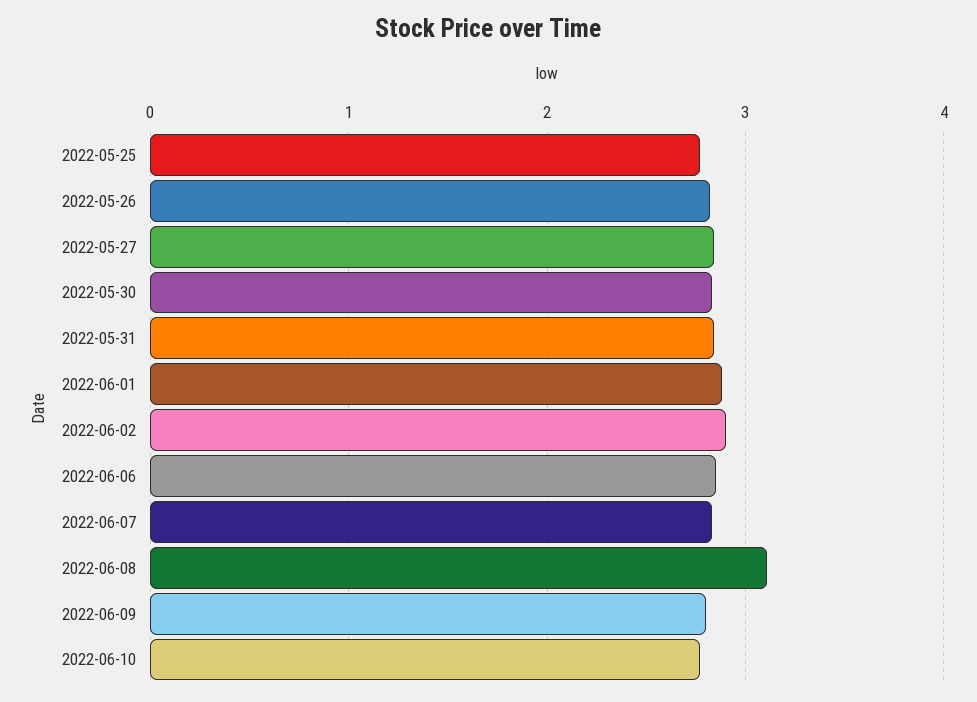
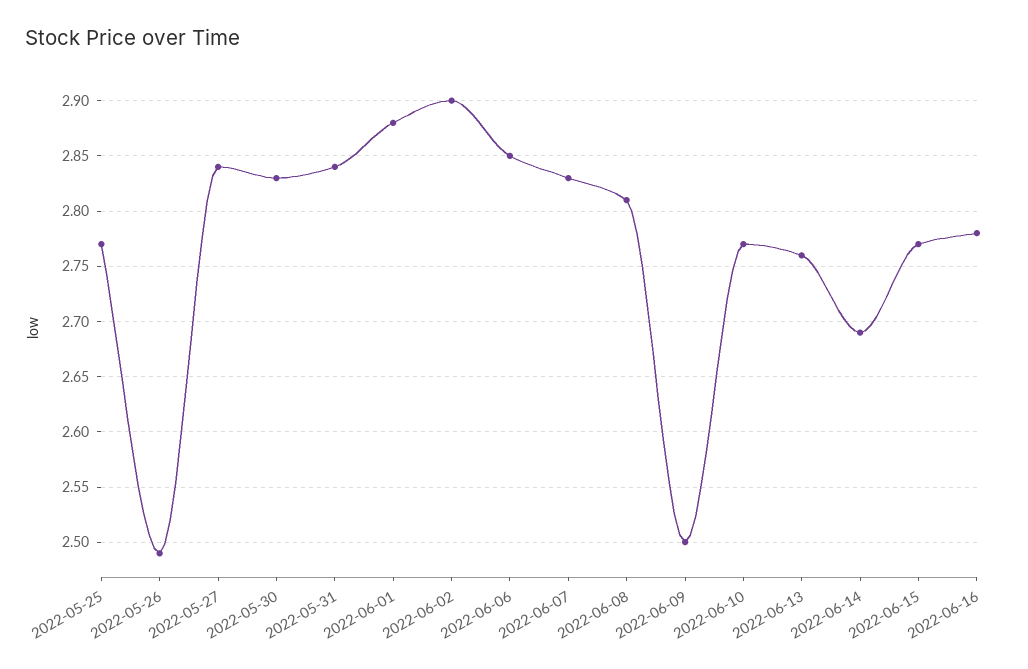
2022-05-26: 2.8 -> 2.49
2022-06-08: 3.1 -> 2.81
2022-06-09: 2.8 -> 2.5
2022-06-13: none -> 2.76
2022-06-14: none -> 2.69
2022-06-15: none -> 2.77
2022-06-16: none -> 2.78

